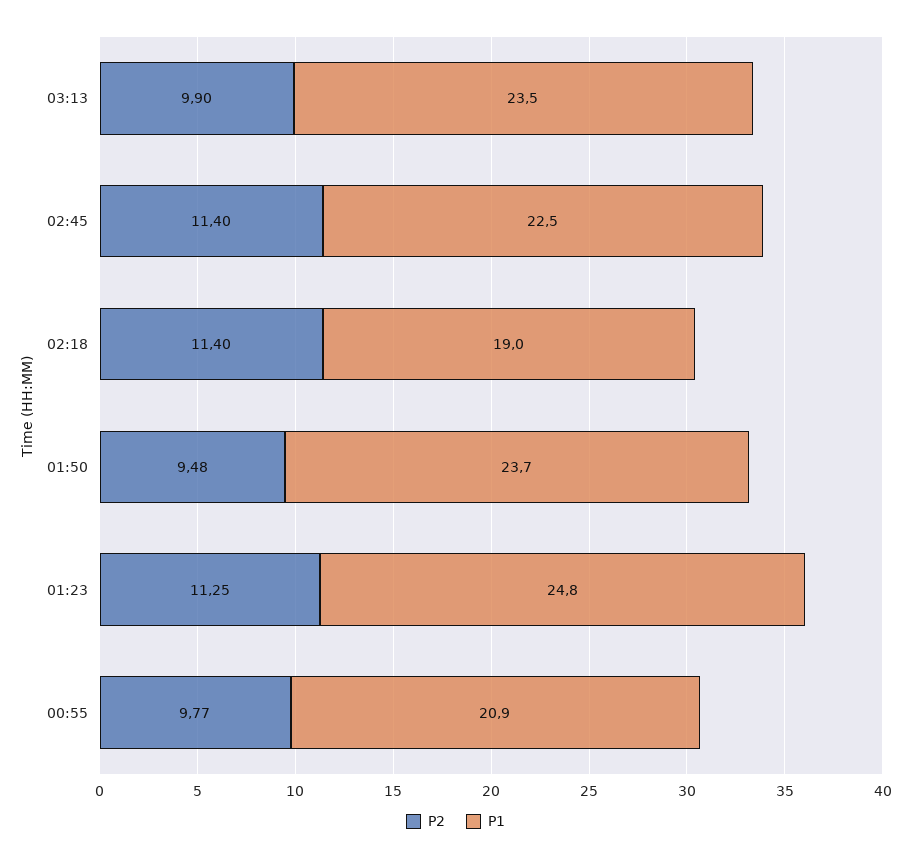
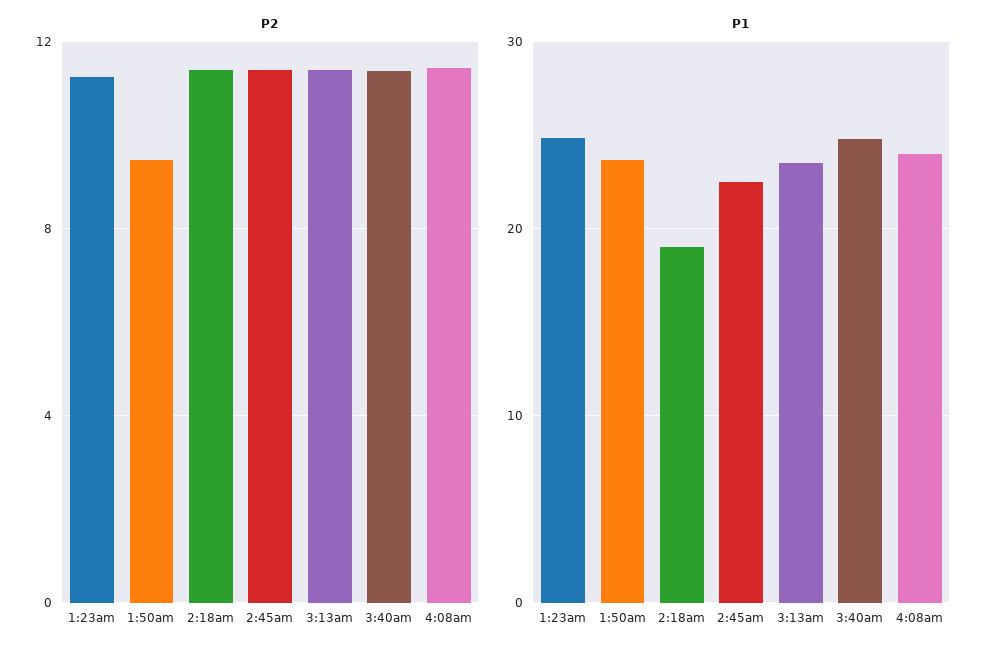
P2, 03:13: 9.9 -> 11.5
P2, 00:55: 9.77 -> none
P1, 00:55: 20.9 -> none
P2, 3:40am: none -> 11.5
P2, 4:08am: none -> 11.5
P1, 3:40am: none -> 25
P1, 4:08am: none -> 24

